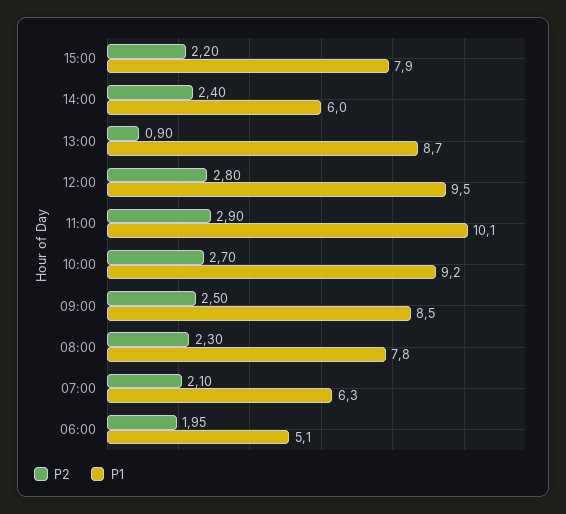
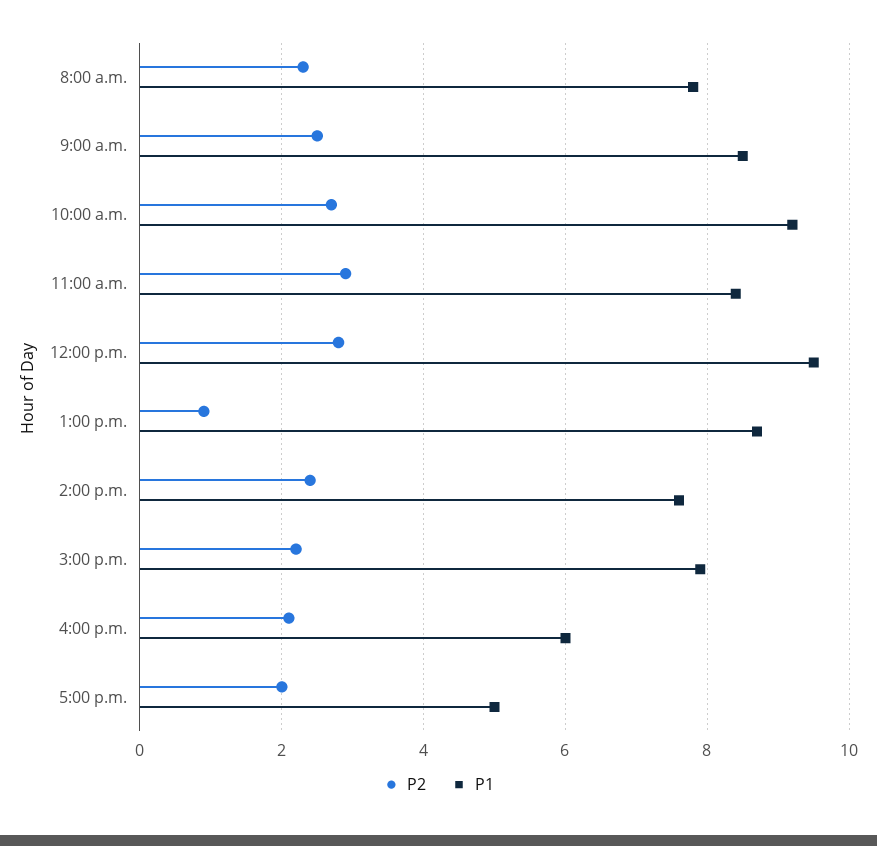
P1, 14:00: 6 -> 7.5
P1, 11:00: 10.1 -> 8.5
P2, 07:00: 2.1 -> none
P1, 07:00: 6.3 -> none
P2, 06:00: 1.95 -> none
P1, 06:00: 5.1 -> none
P2, 4:00 p.m.: none -> 2
P1, 4:00 p.m.: none -> 6
P2, 5:00 p.m.: none -> 2
P1, 5:00 p.m.: none -> 5

